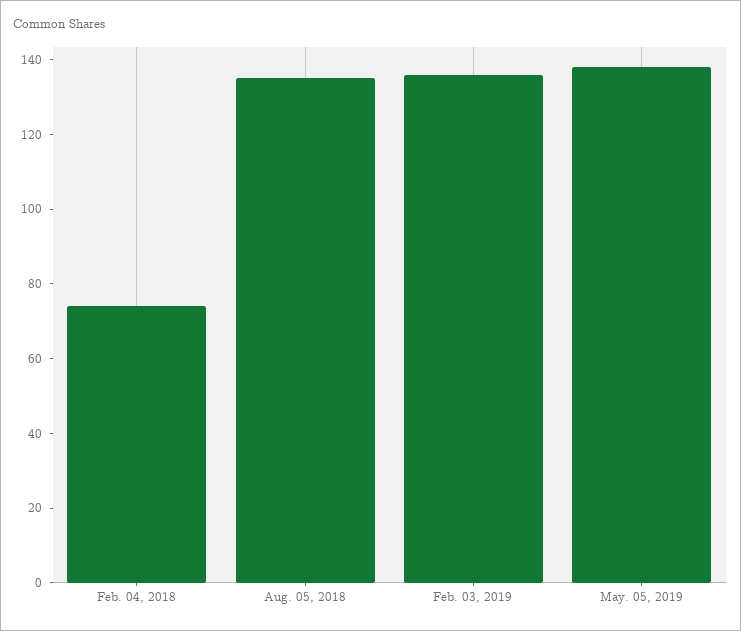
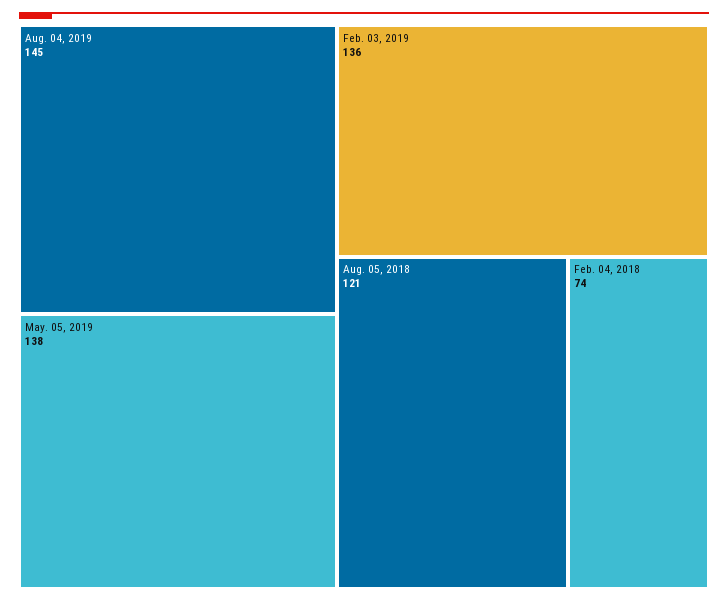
Aug. 05, 2018: 135 -> 121
Aug. 04, 2019: none -> 145

